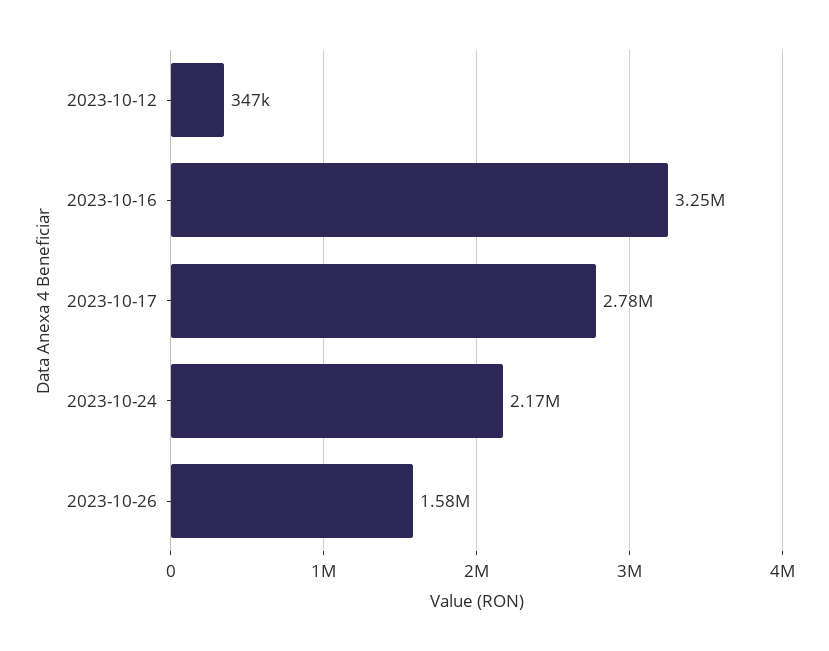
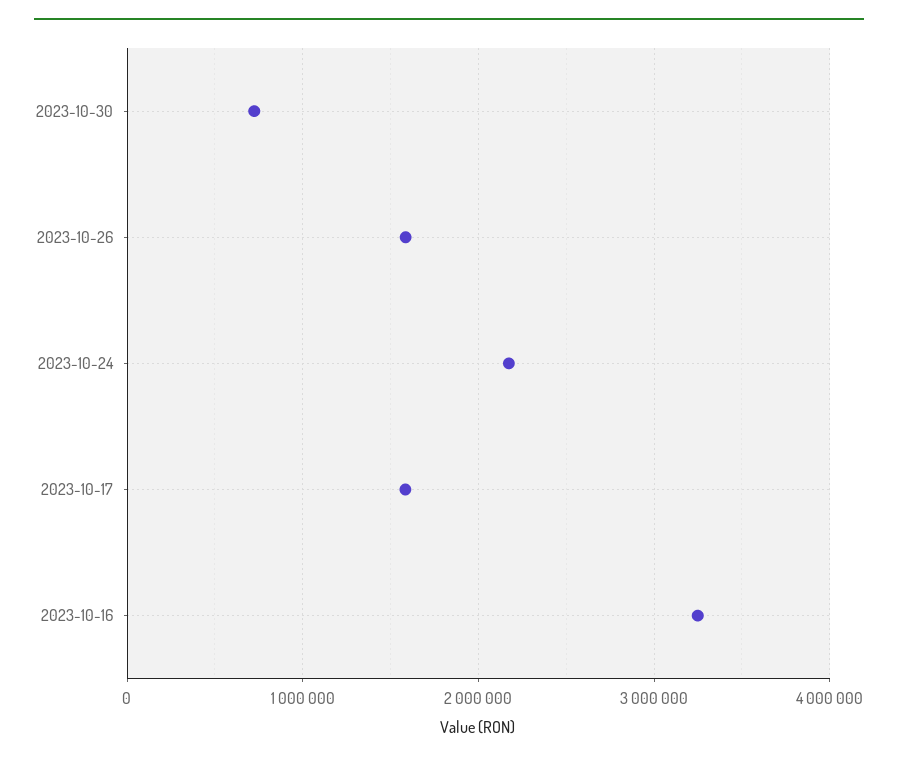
2023-10-12: 347000 -> none
2023-10-17: 2780000 -> 1600000
2023-10-30: none -> 700000

